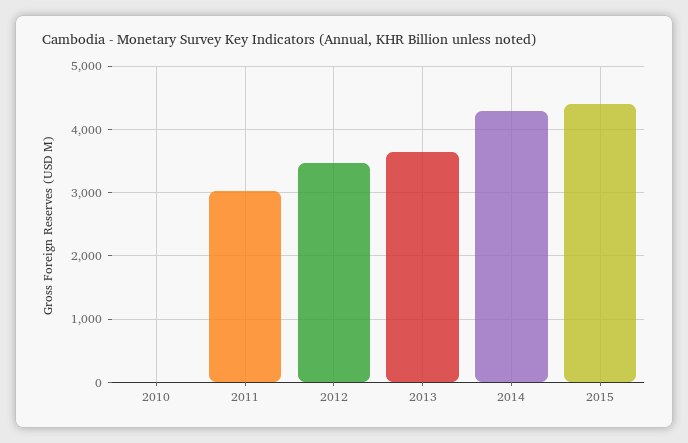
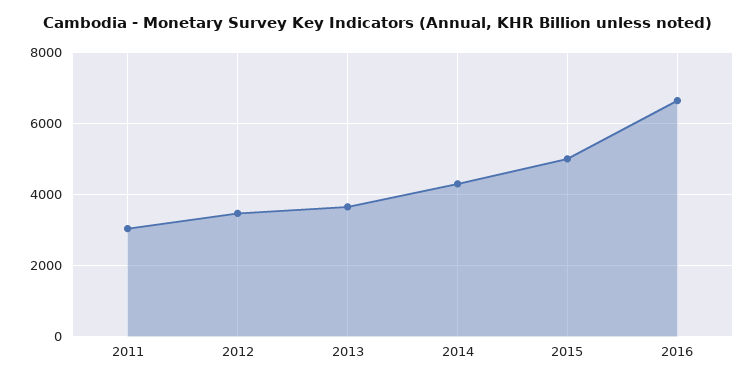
2010: 0 -> none
2015: 4400 -> 5000
2016: none -> 6600

